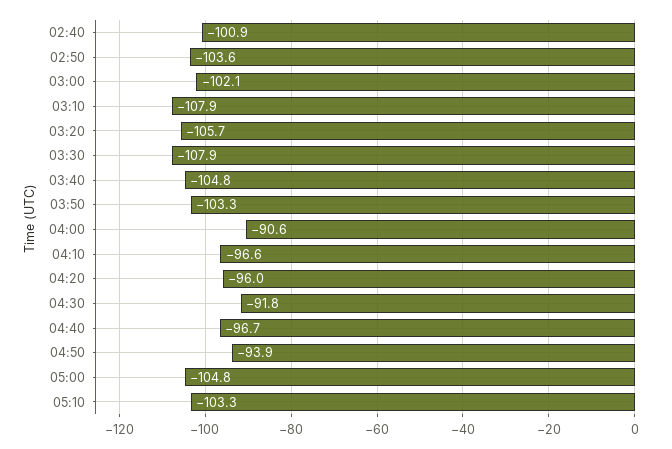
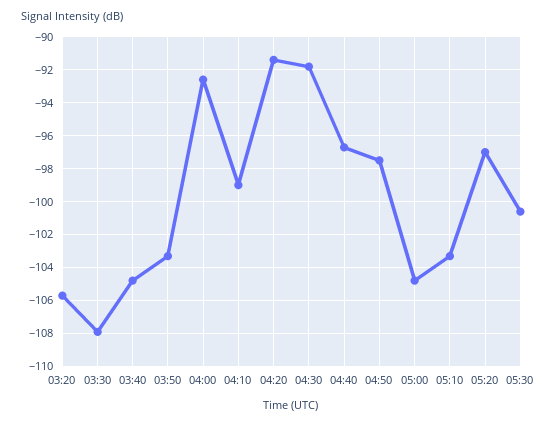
02:40: -100.9 -> none
02:50: -103.6 -> none
03:00: -102.1 -> none
03:10: -107.9 -> none
04:00: -90.6 -> -92.5
04:10: -96.6 -> -99
04:20: -96 -> -91.5
04:50: -93.9 -> -97.5
05:20: none -> -97
05:30: none -> -100.5

